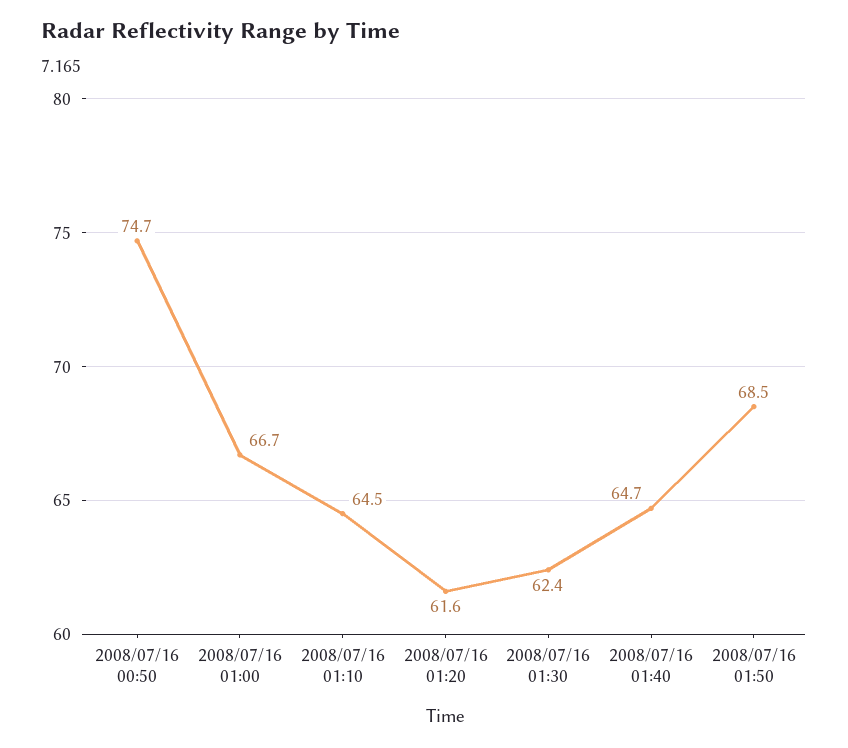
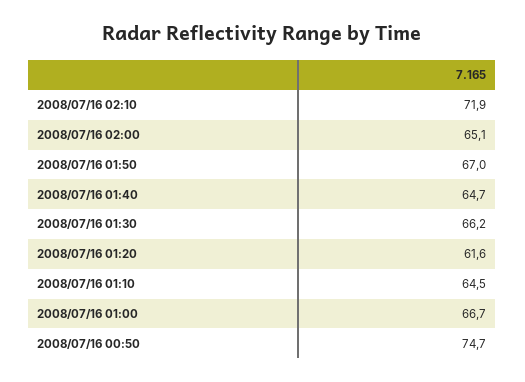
2008/07/16 01:30: 62.4 -> 66.2
2008/07/16 01:50: 68.5 -> 67
2008/07/16 02:10: none -> 71.9
2008/07/16 02:00: none -> 65.1

